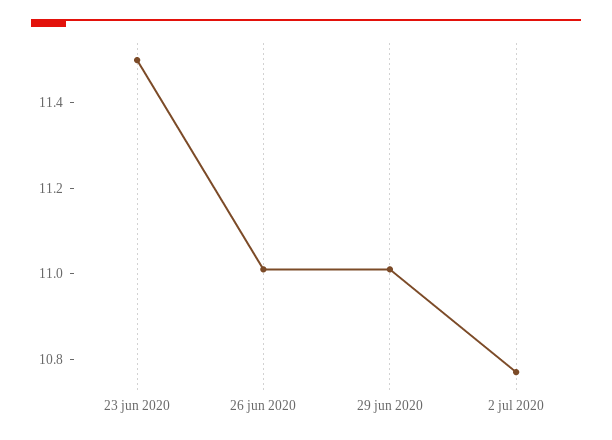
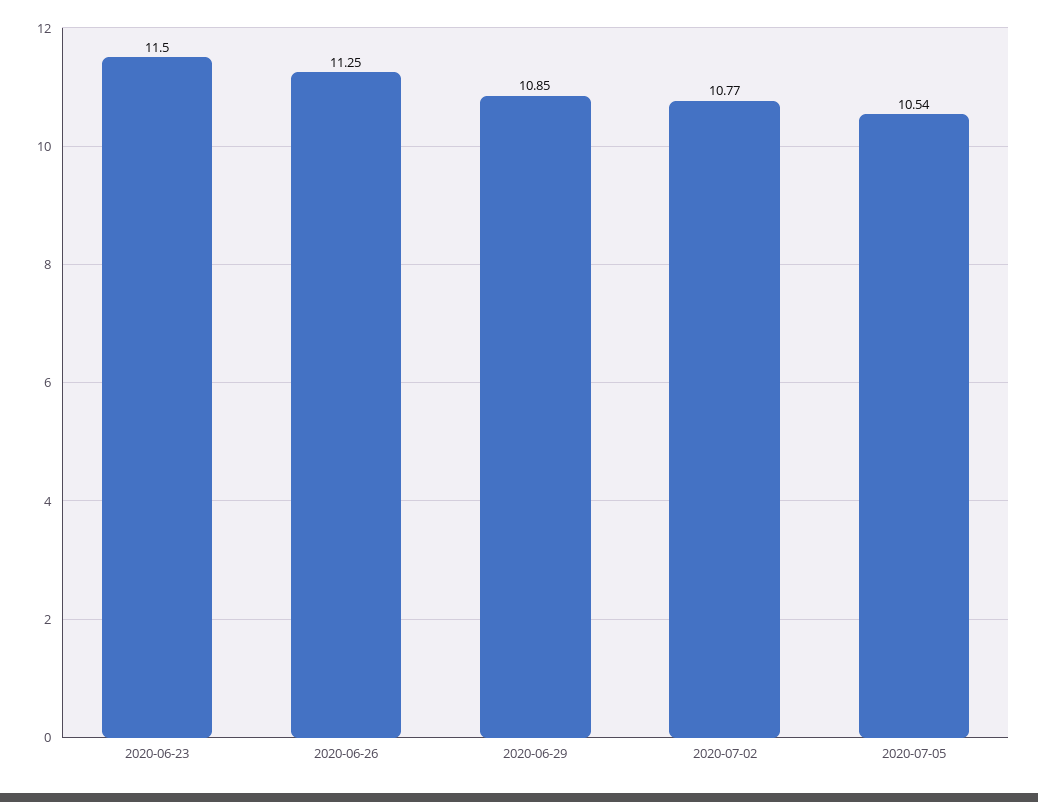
26 jun 2020: 11 -> 11.25
29 jun 2020: 11 -> 10.85
2020-07-05: none -> 10.54

